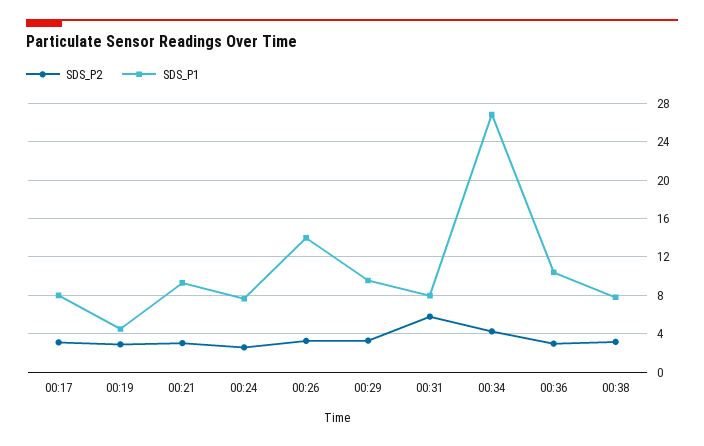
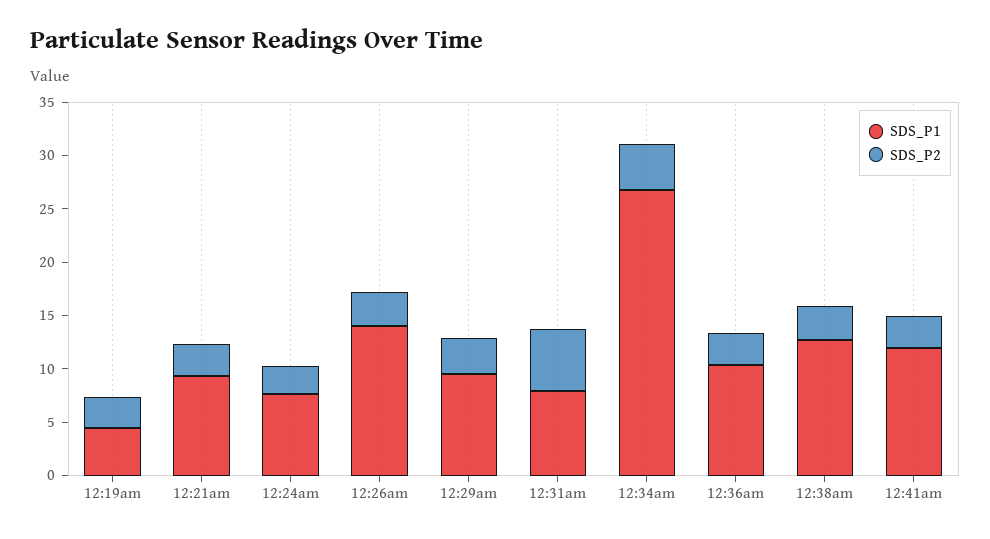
SDS_P2, 00:17: 3 -> none
SDS_P1, 00:17: 8 -> none
SDS_P1, 00:38: 8 -> 13
SDS_P1, 12:41am: none -> 12
SDS_P2, 12:41am: none -> 3

